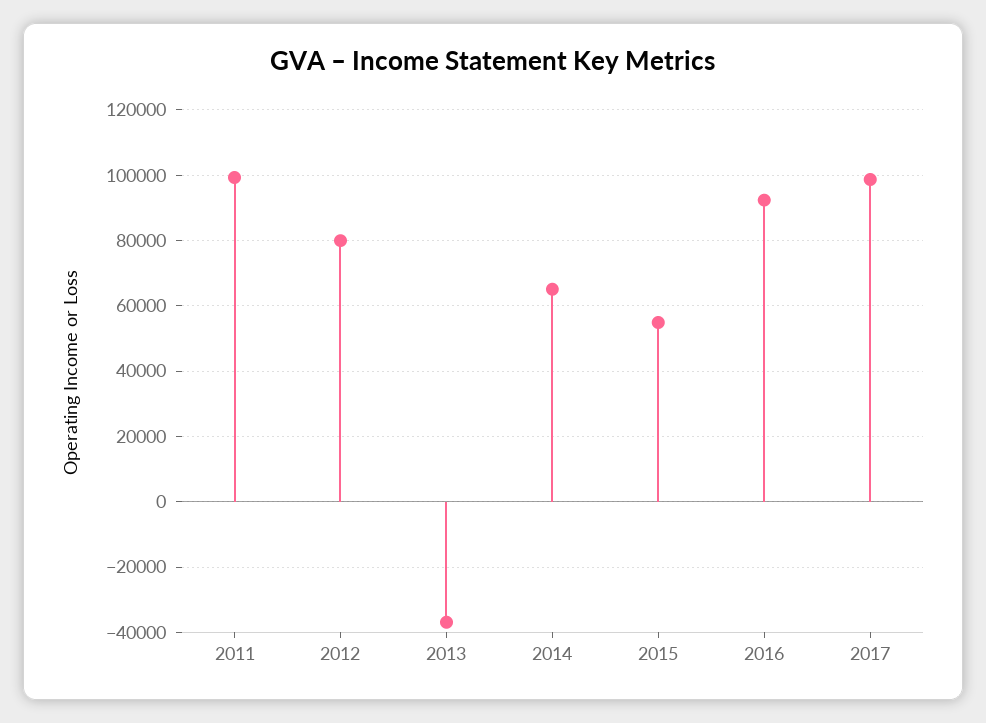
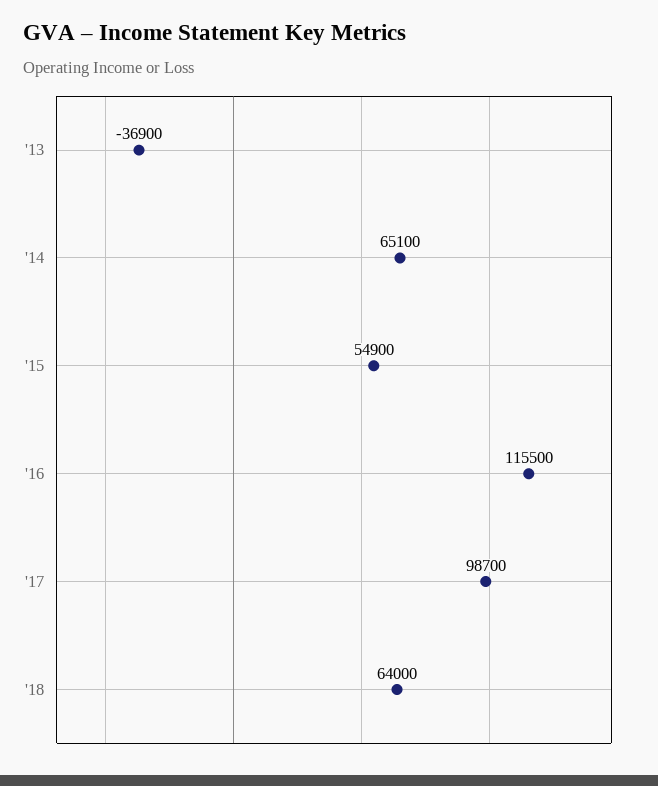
2011: 100000 -> none
2012: 80000 -> none
2016: 92000 -> 115500
'18: none -> 64000

